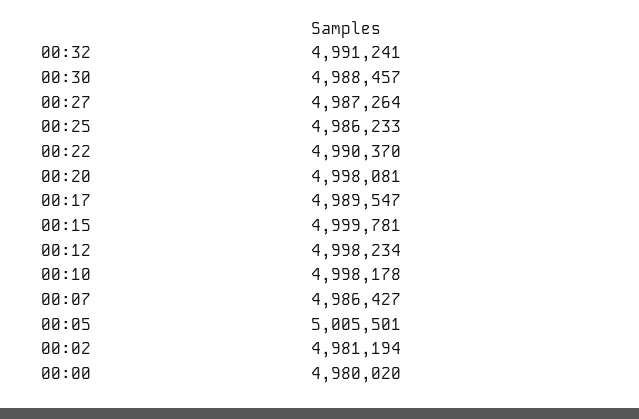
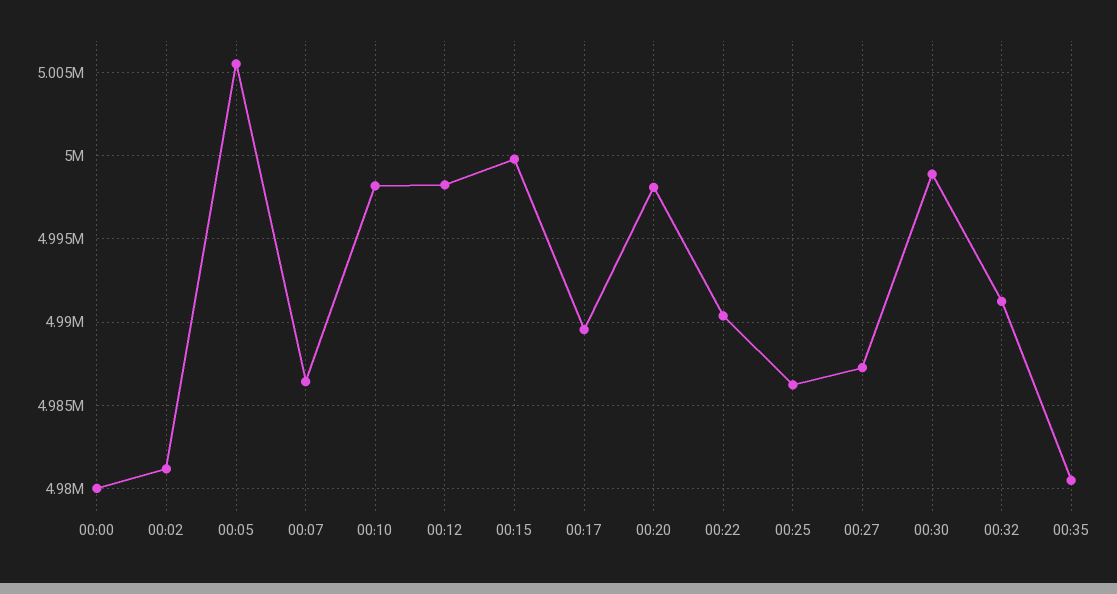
00:30: 4988457 -> 4999000
00:35: none -> 4980500

